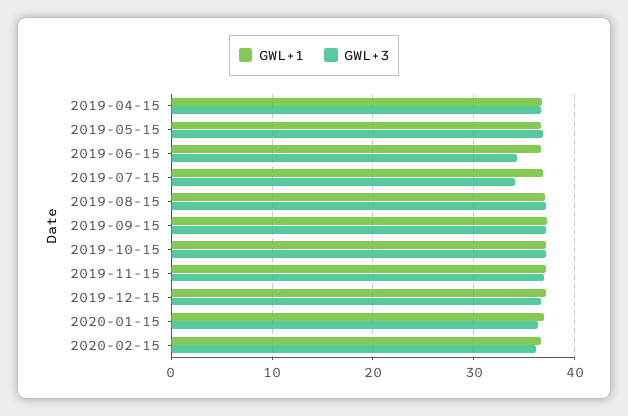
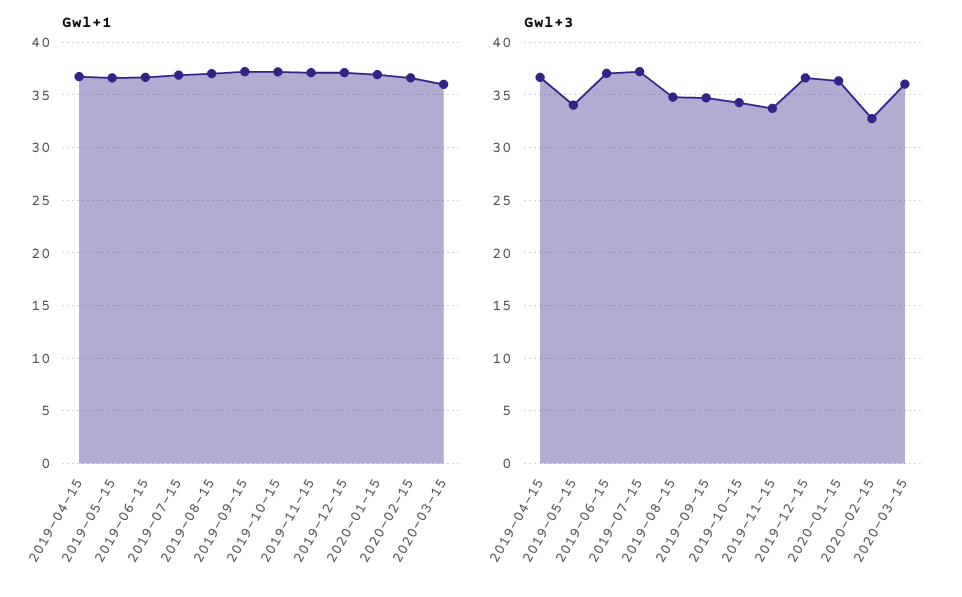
GWL+3, 2019-05-15: 37 -> 34
GWL+3, 2019-06-15: 34 -> 37
GWL+3, 2019-07-15: 34 -> 37
GWL+3, 2019-08-15: 37 -> 35
GWL+3, 2019-09-15: 37 -> 35
GWL+3, 2019-10-15: 37 -> 34
GWL+3, 2019-11-15: 37 -> 34
GWL+3, 2020-02-15: 36 -> 33
GWL+1, 2020-03-15: none -> 36
GWL+3, 2020-03-15: none -> 36

